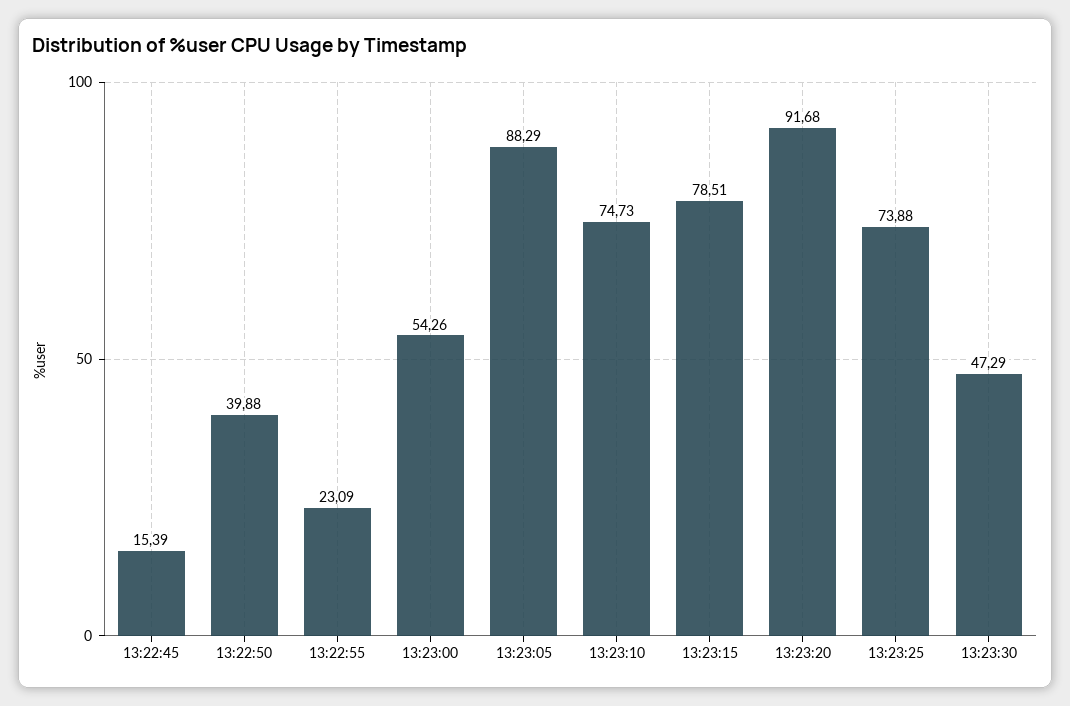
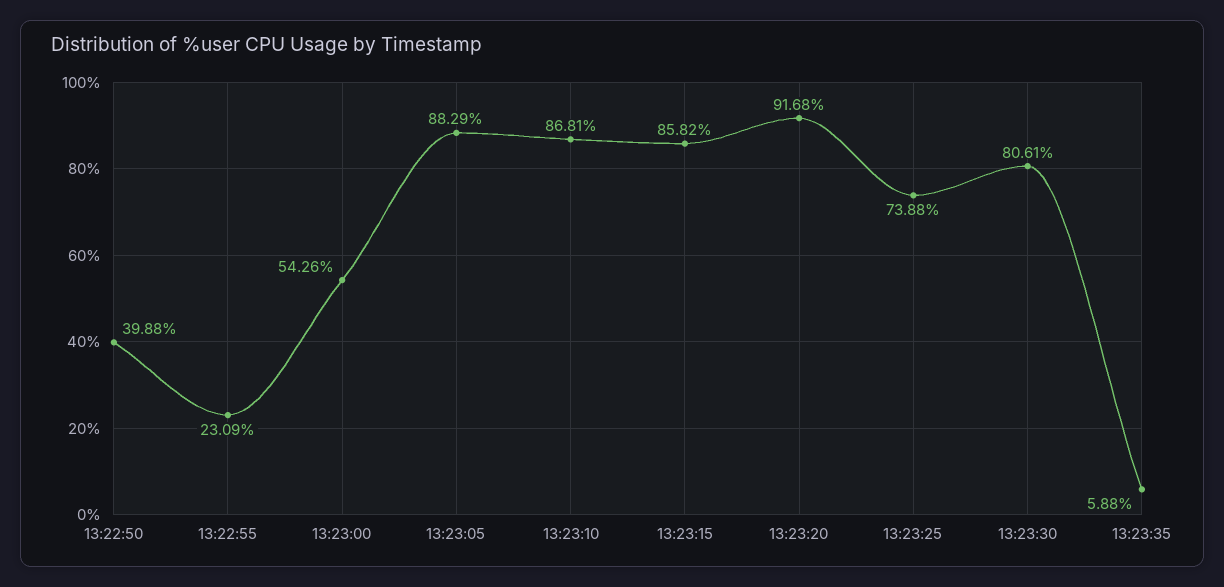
13:22:45: 15.39 -> none
13:23:10: 74.73 -> 86.81
13:23:15: 78.51 -> 85.82
13:23:30: 47.29 -> 80.61
13:23:35: none -> 5.88

